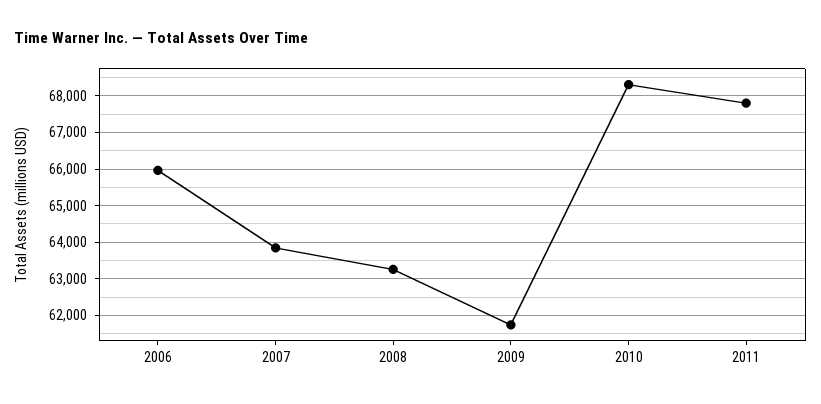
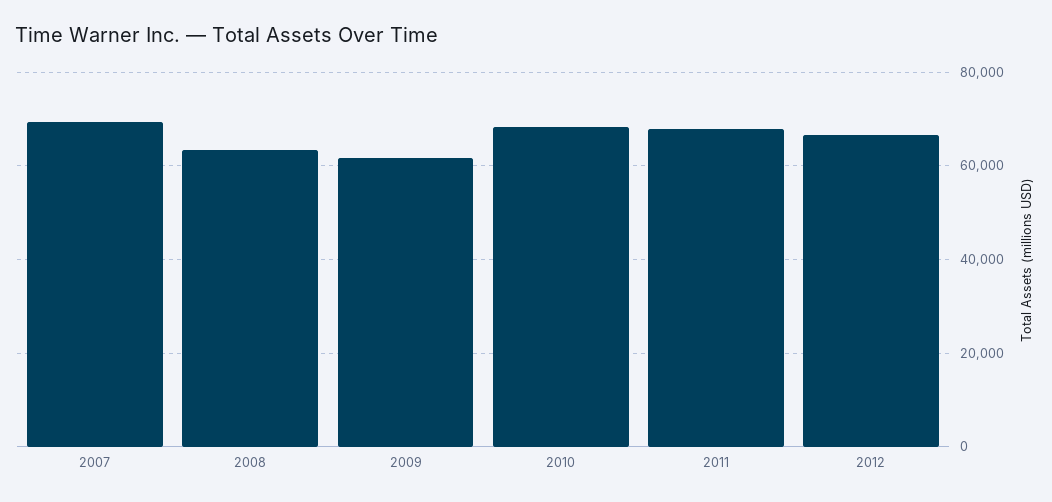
2006: 66000 -> none
2007: 63800 -> 70000
2012: none -> 66000

